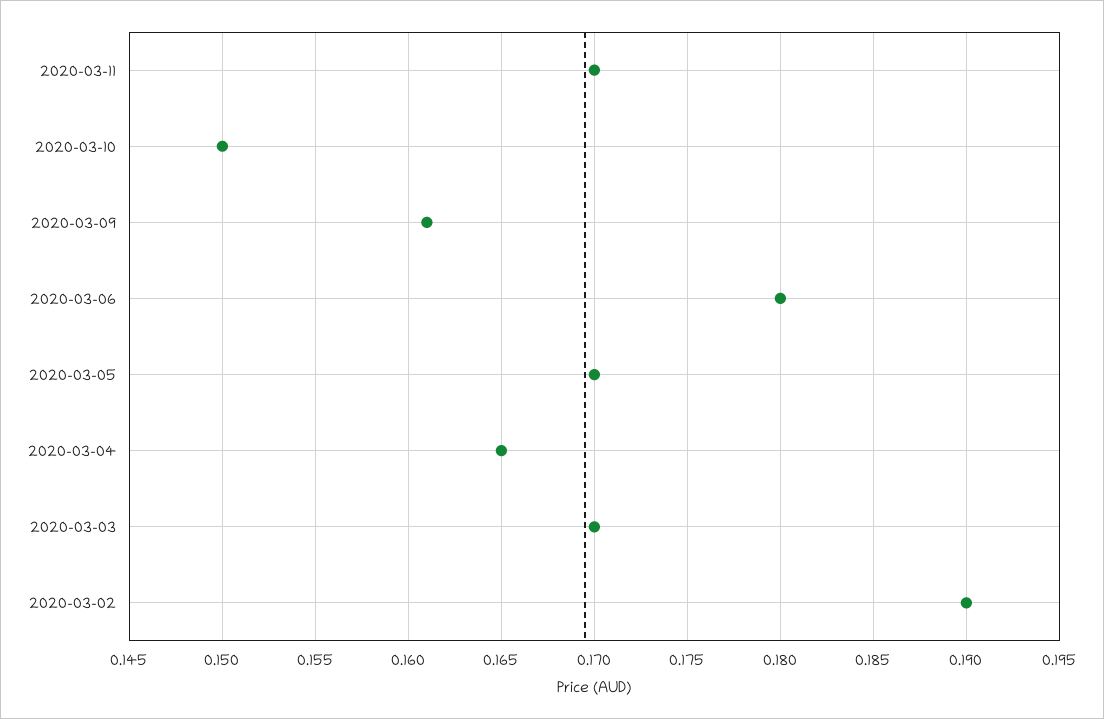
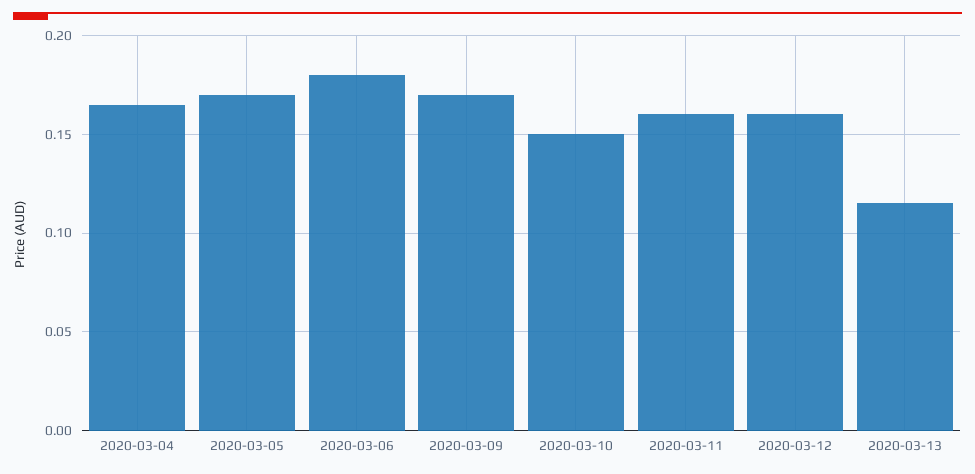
2020-03-11: 0.17 -> 0.16
2020-03-09: 0.161 -> 0.17
2020-03-03: 0.17 -> none
2020-03-02: 0.19 -> none
2020-03-12: none -> 0.16
2020-03-13: none -> 0.115

